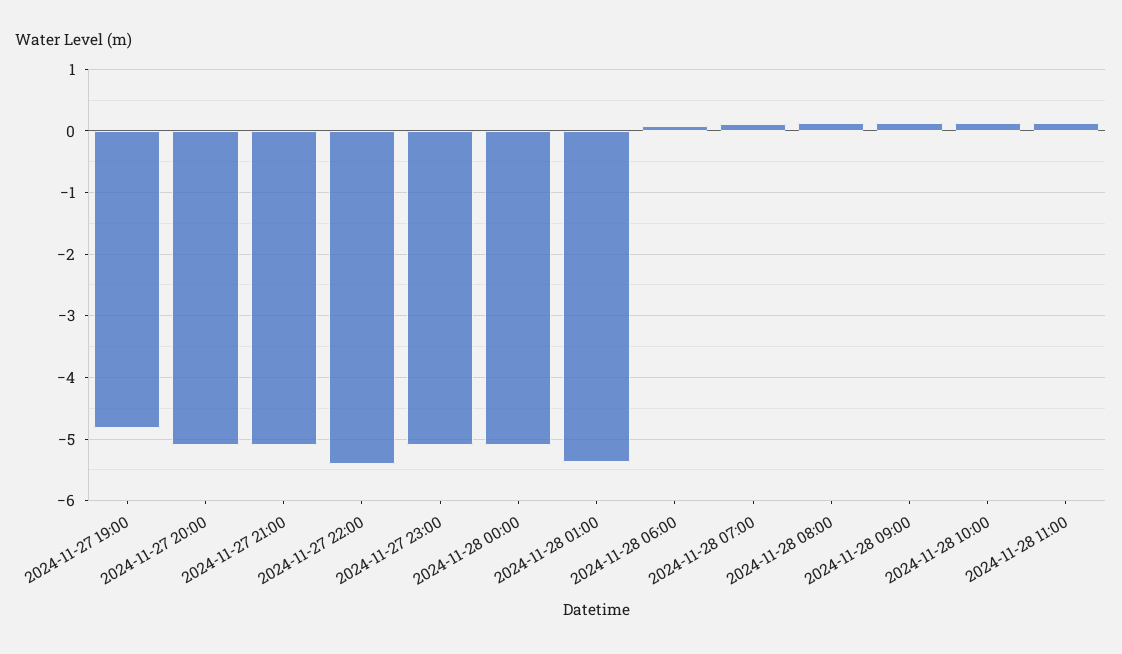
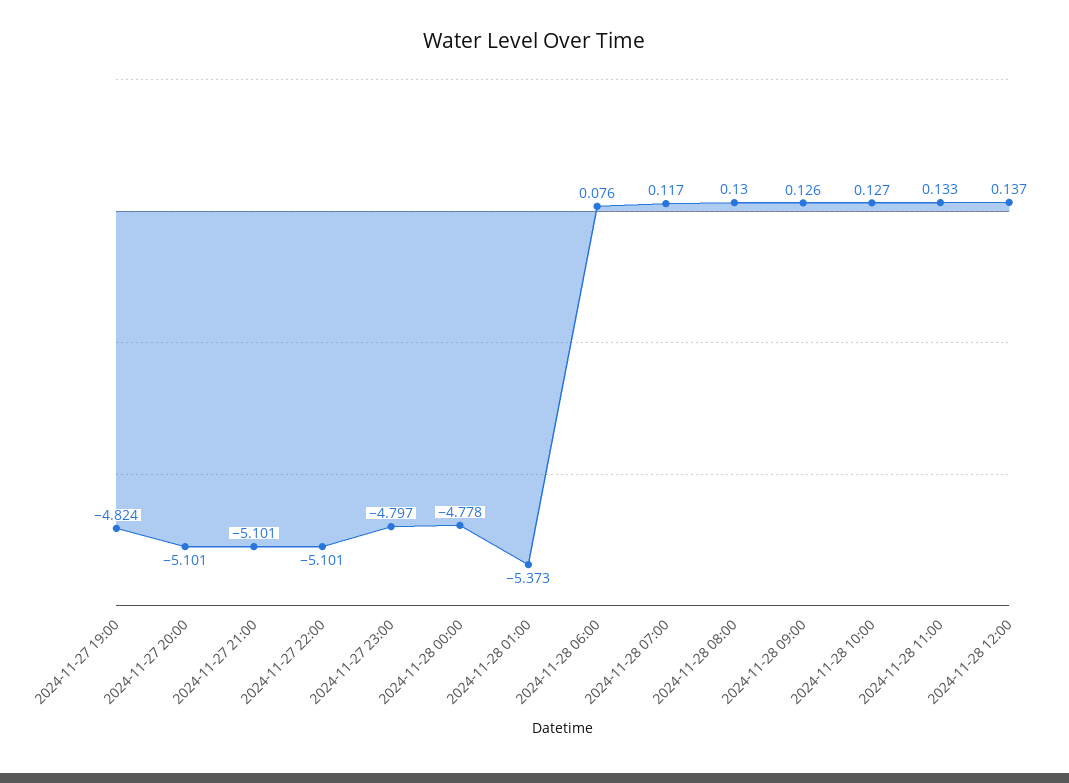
2024-11-27 22:00: -5.4 -> -5.101
2024-11-27 23:00: -5.1 -> -4.797
2024-11-28 00:00: -5.1 -> -4.778
2024-11-28 12:00: none -> 0.137

